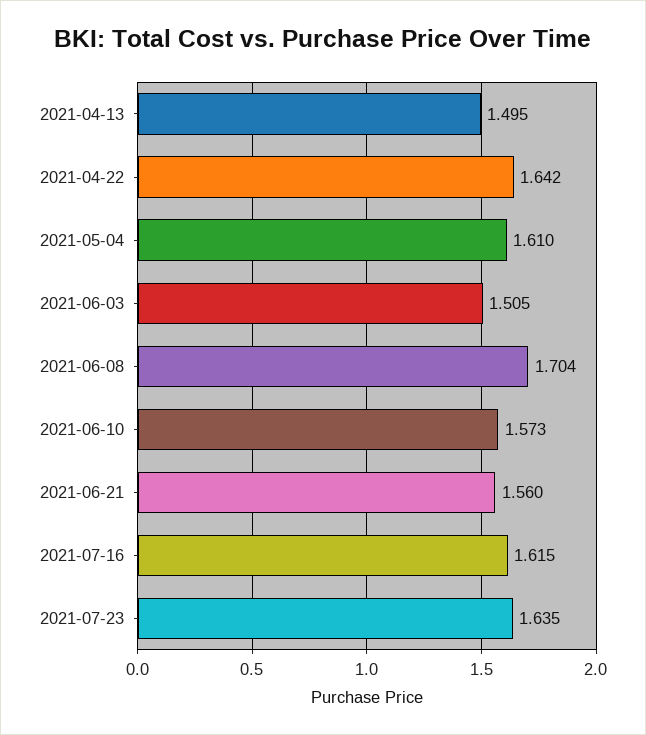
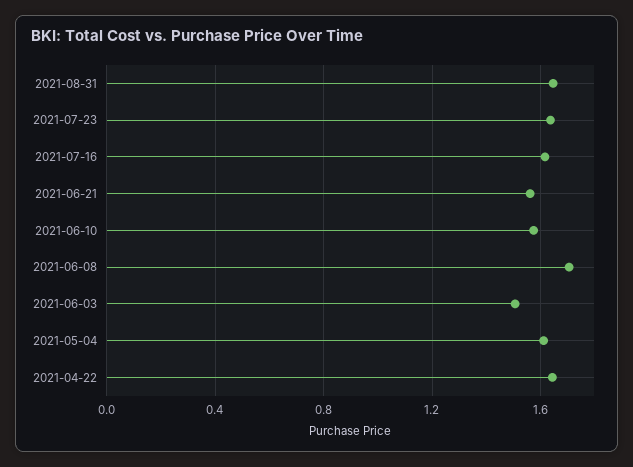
2021-04-13: 1.495 -> none
2021-08-31: none -> 1.65

